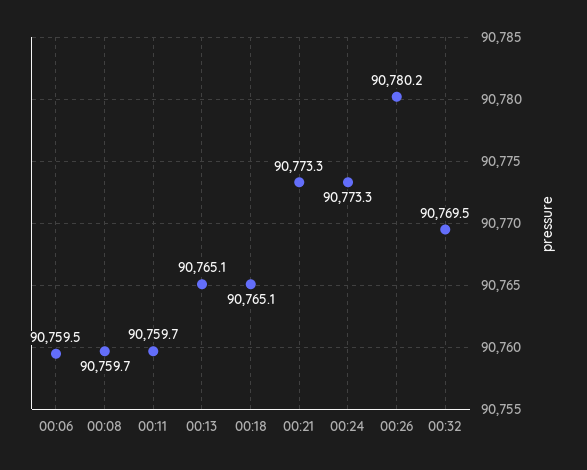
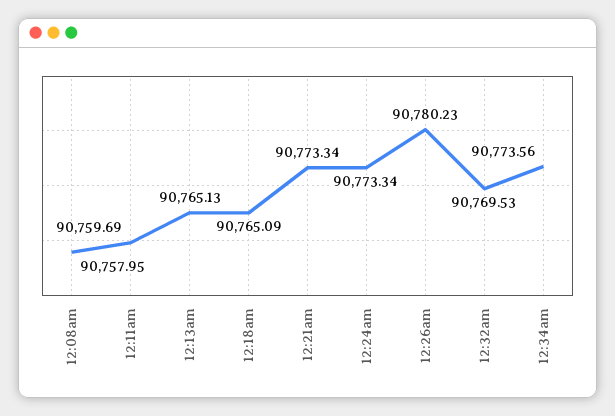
00:06: 90759.5 -> none
00:08: 90759.7 -> 90757.95
12:34am: none -> 90773.56

